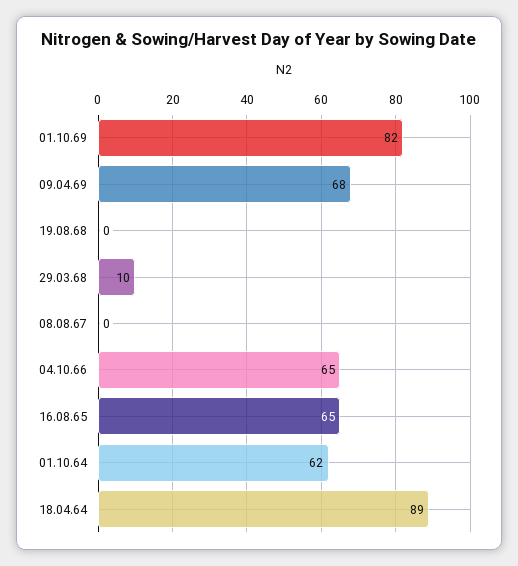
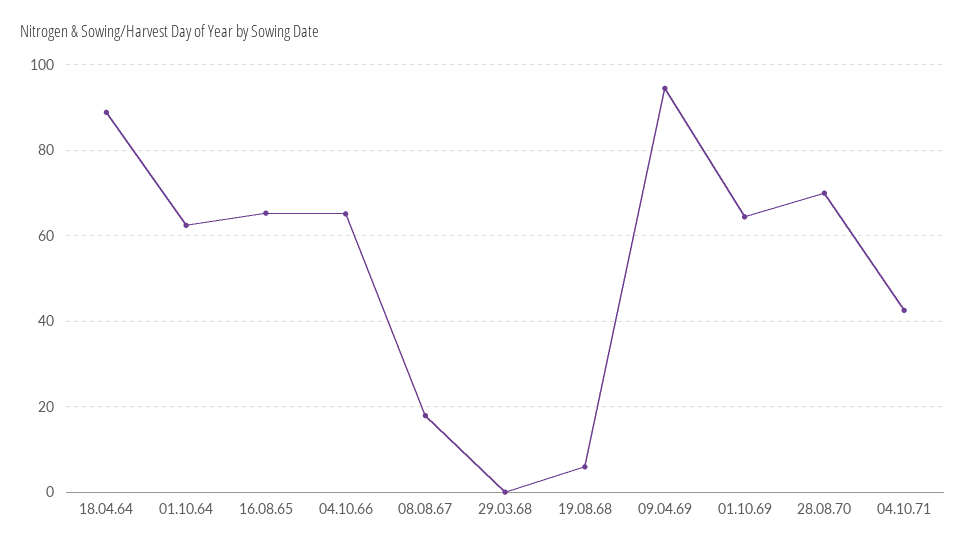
01.10.69: 82 -> 64
09.04.69: 68 -> 94
19.08.68: 0 -> 6
29.03.68: 10 -> 0
08.08.67: 0 -> 18
28.08.70: none -> 70
04.10.71: none -> 42

